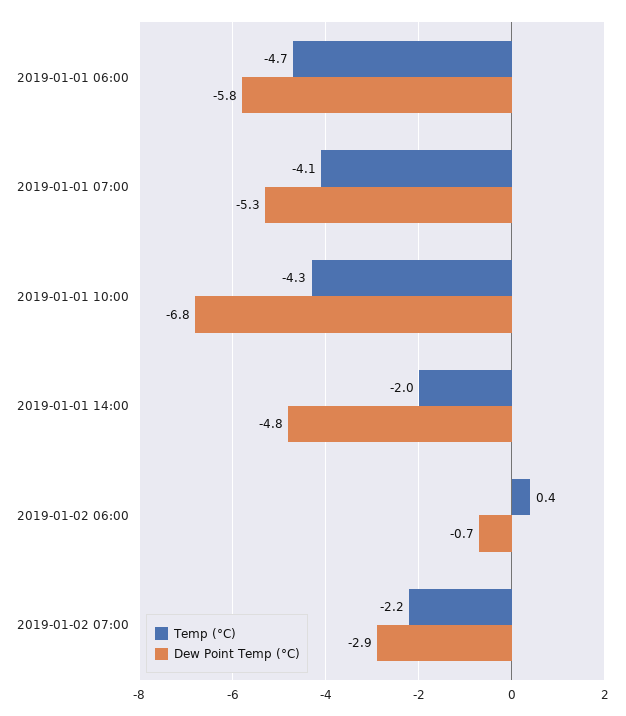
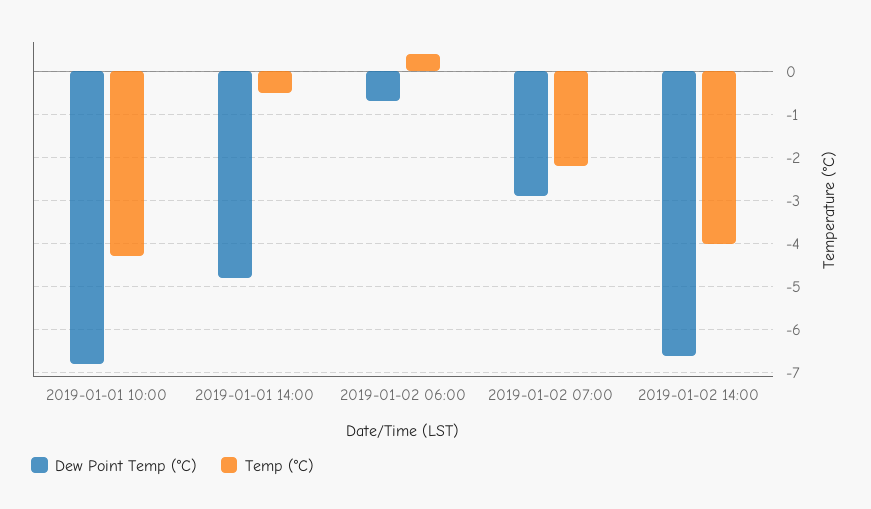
Temp (°C), 2019-01-01 06:00: -4.7 -> none
Dew Point Temp (°C), 2019-01-01 06:00: -5.8 -> none
Temp (°C), 2019-01-01 07:00: -4.1 -> none
Dew Point Temp (°C), 2019-01-01 07:00: -5.3 -> none
Temp (°C), 2019-01-01 14:00: -2 -> -0.5
Dew Point Temp (°C), 2019-01-02 14:00: none -> -6.5
Temp (°C), 2019-01-02 14:00: none -> -4

